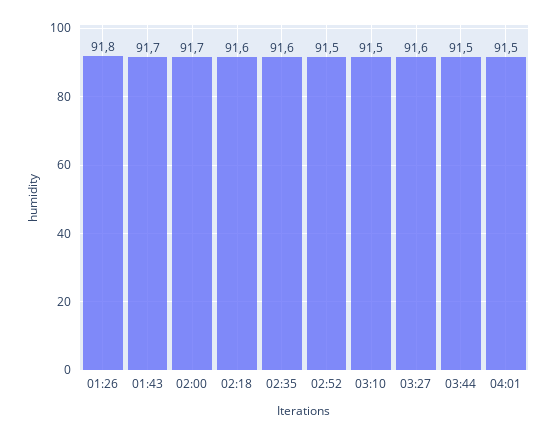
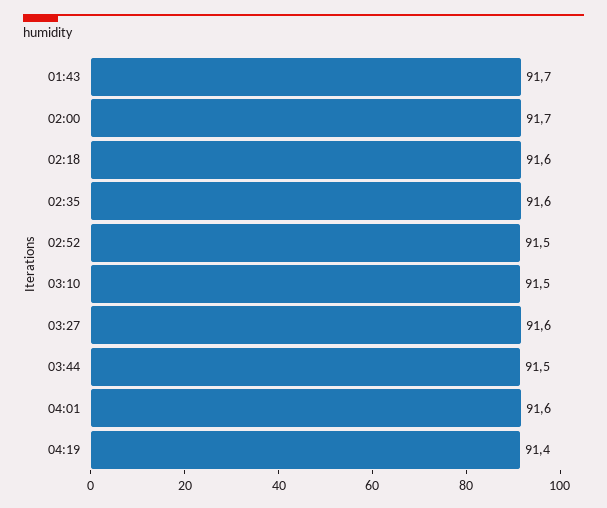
01:26: 91.8 -> none
04:01: 91.5 -> 91.6
04:19: none -> 91.4

